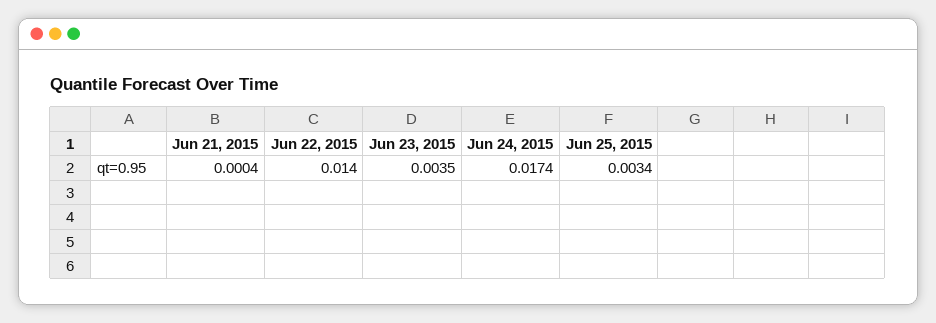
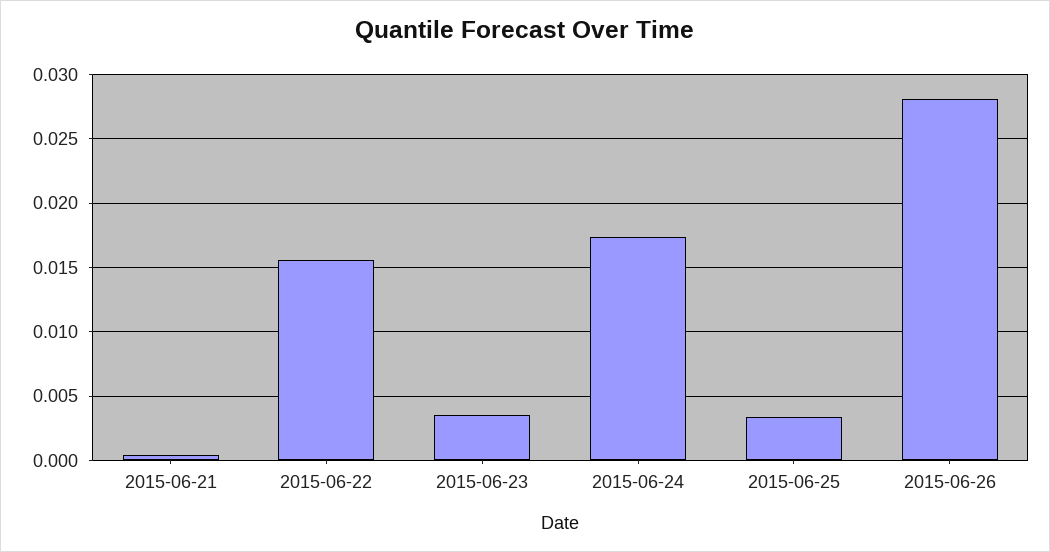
Jun 22, 2015: 0.014 -> 0.0155
2015-06-26: none -> 0.028

